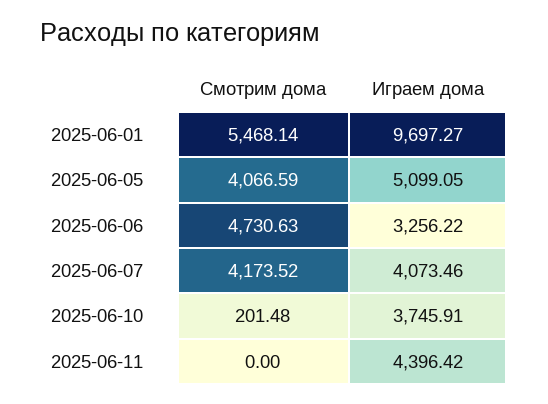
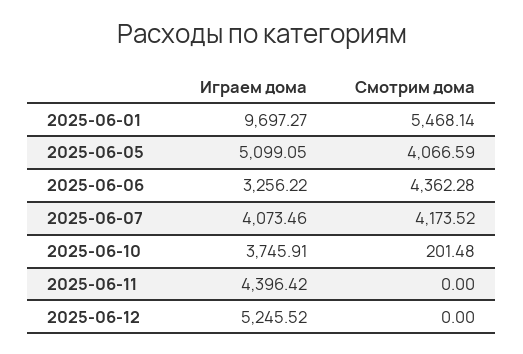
Смотрим дома, 2025-06-06: 4730.63 -> 4362.28
Играем дома, 2025-06-12: none -> 5245.52
Смотрим дома, 2025-06-12: none -> 0

